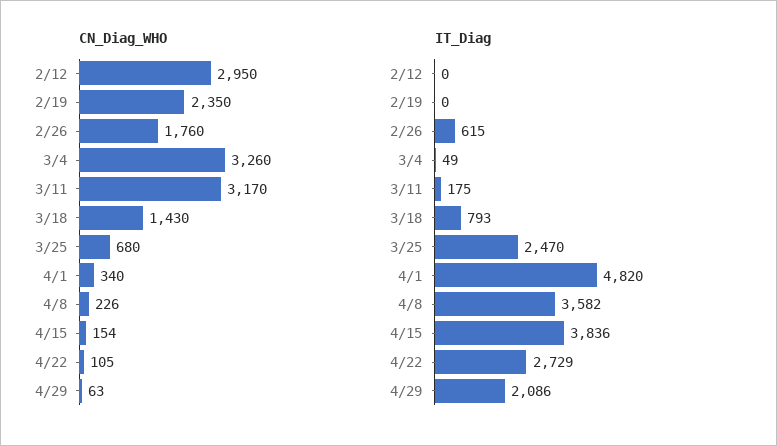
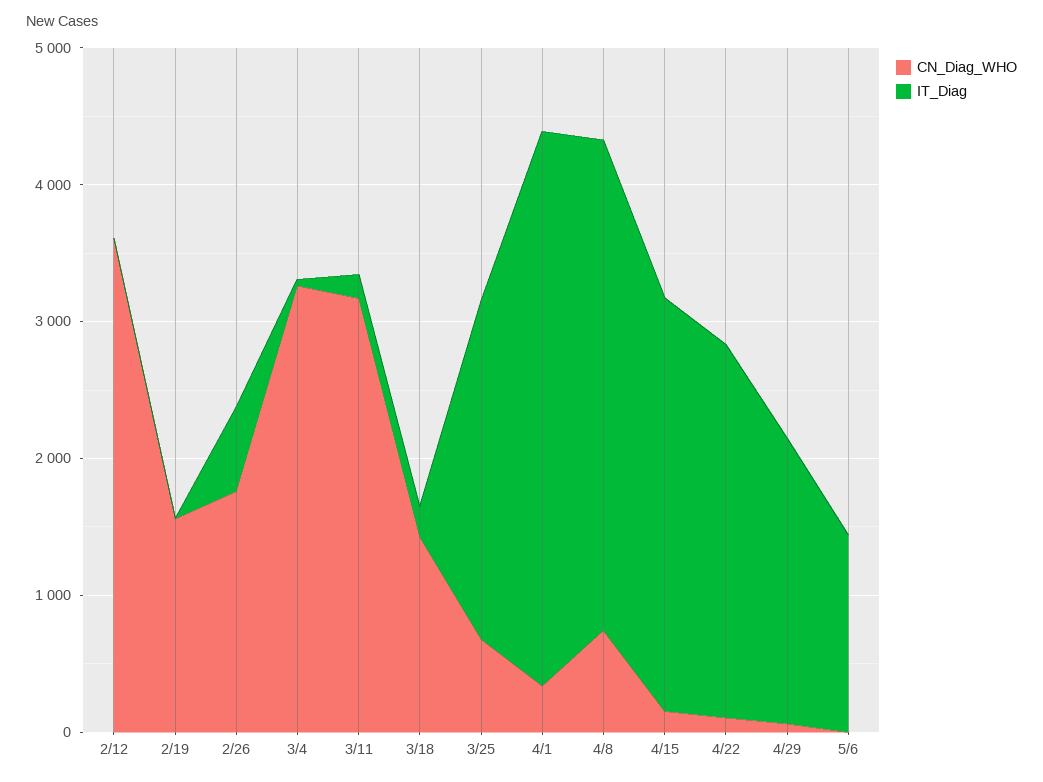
CN_Diag_WHO, 2/12: 2950 -> 3600
CN_Diag_WHO, 2/19: 2350 -> 1600
CN_Diag_WHO, 4/8: 226 -> 800
IT_Diag, 3/18: 793 -> 200
IT_Diag, 4/1: 4820 -> 4000
IT_Diag, 4/15: 3836 -> 3000
CN_Diag_WHO, 5/6: none -> 0
IT_Diag, 5/6: none -> 1400

